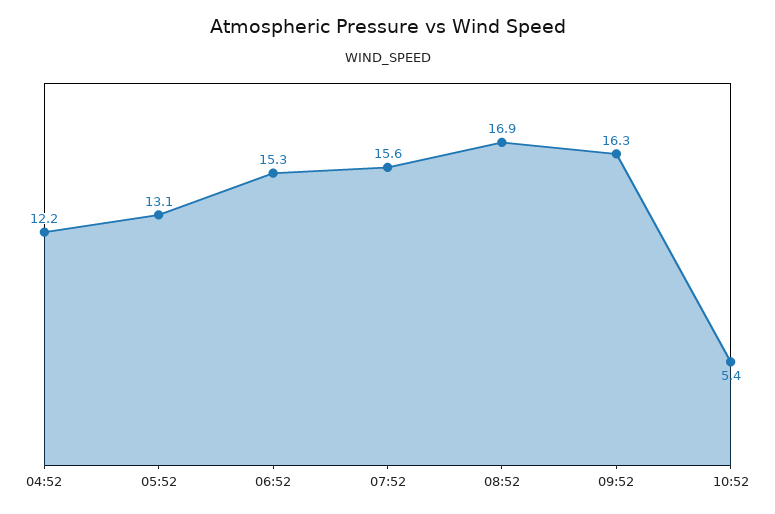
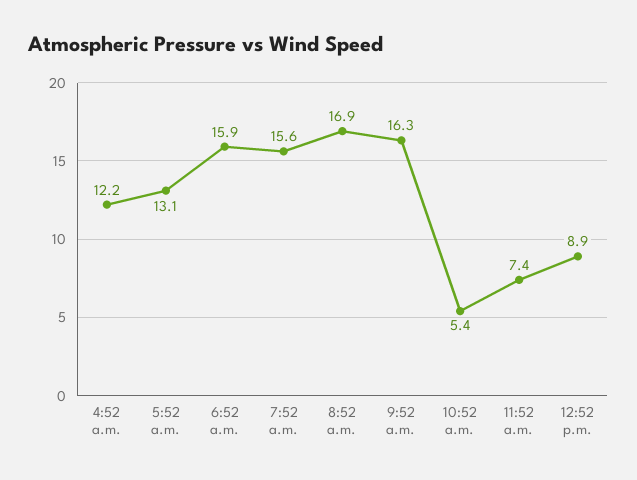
06:52: 15.3 -> 15.9
11:52 a.m.: none -> 7.4
12:52 p.m.: none -> 8.9

